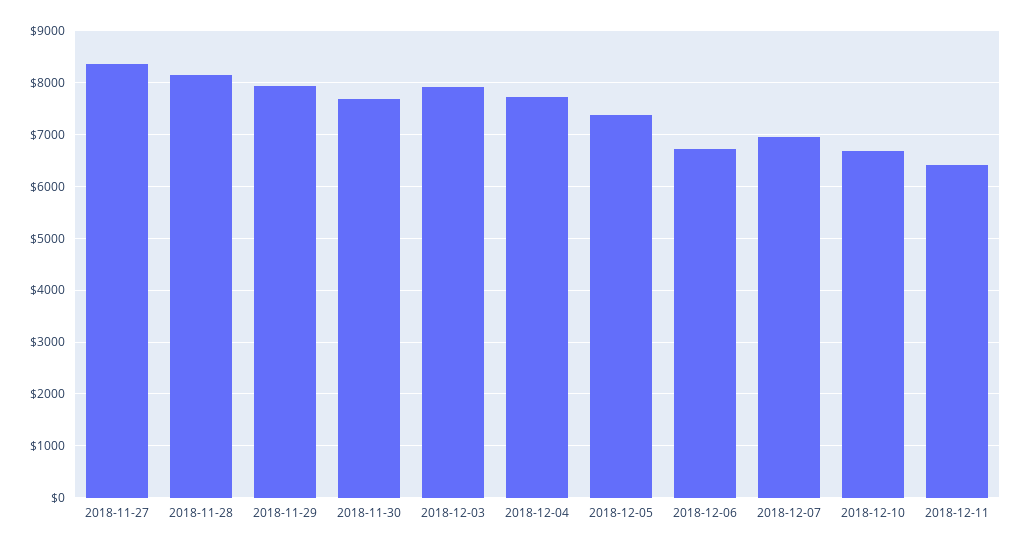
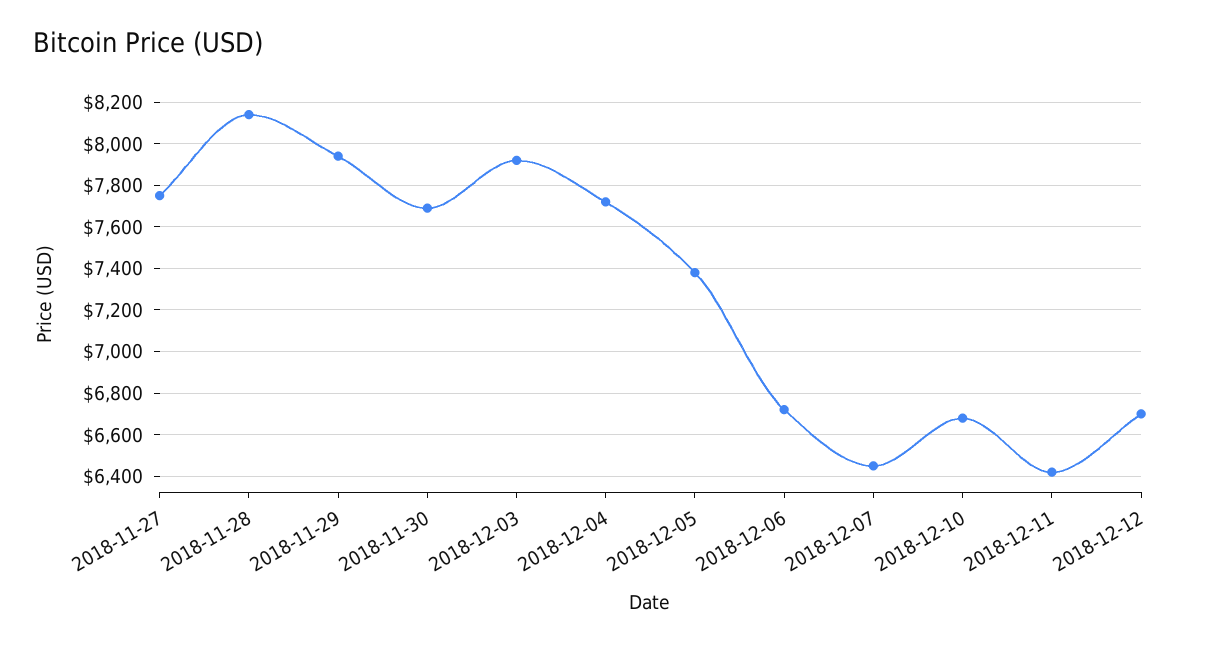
2018-11-27: 8400 -> 7750
2018-12-07: 7000 -> 6450
2018-12-12: none -> 6700

